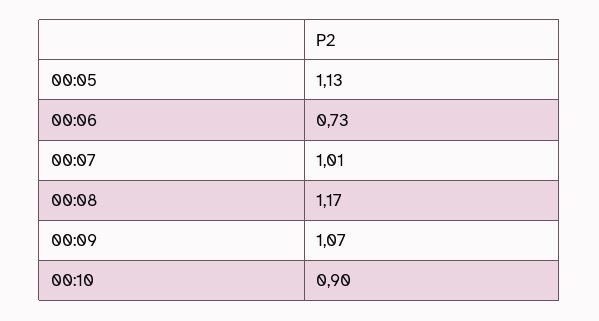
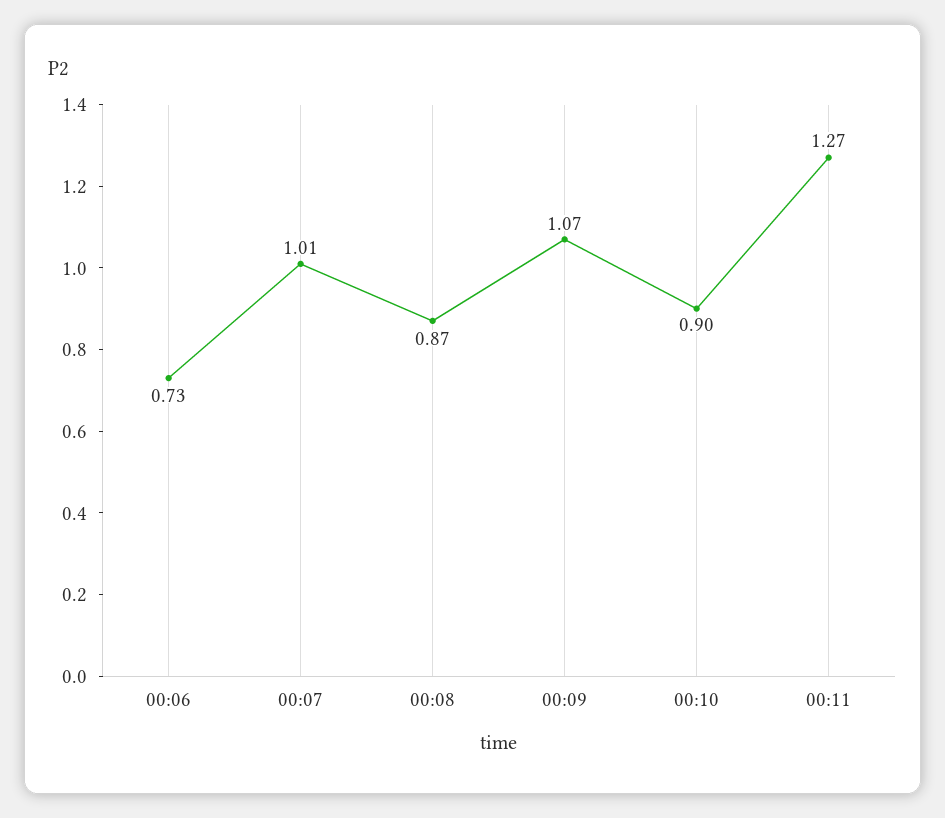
00:05: 1.13 -> none
00:08: 1.17 -> 0.87
00:11: none -> 1.27

